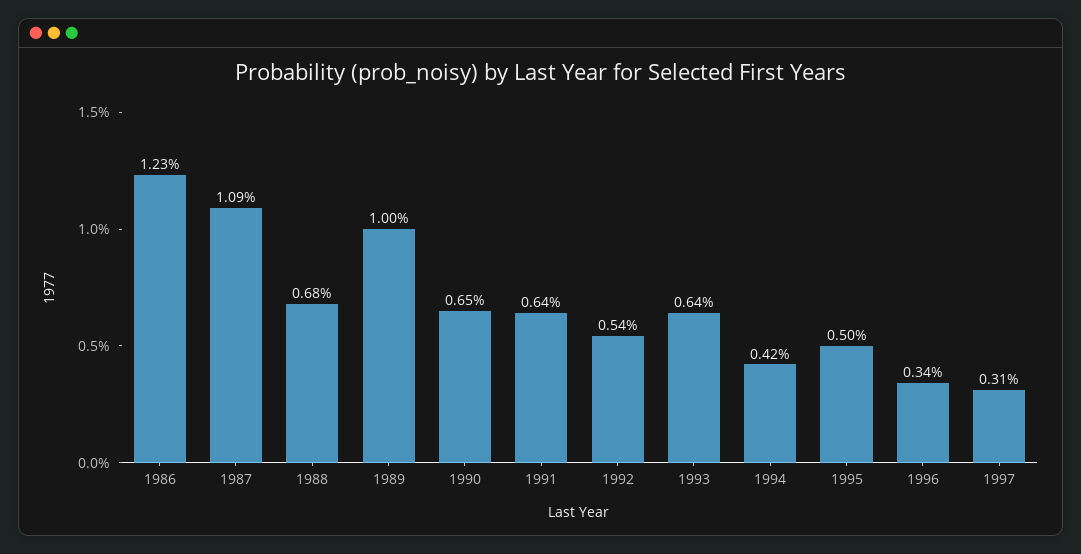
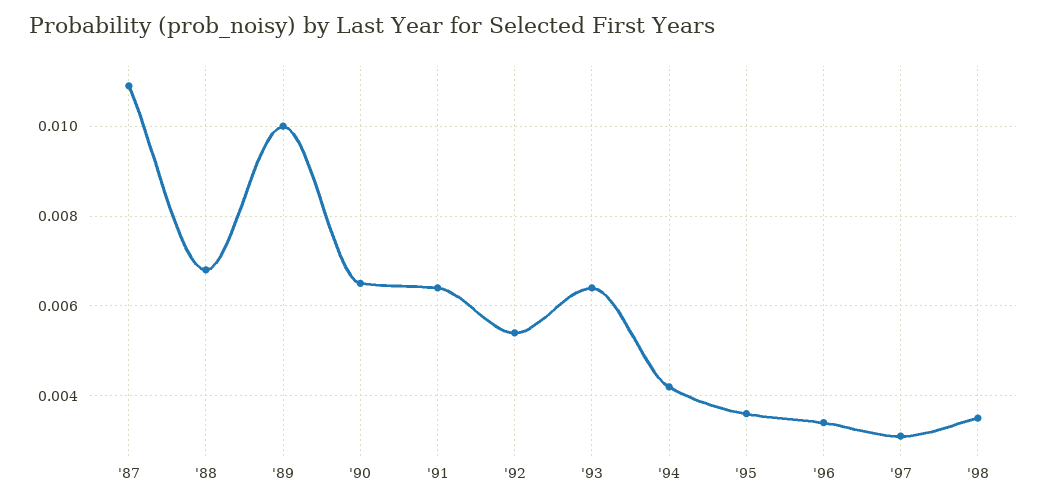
1986: 0.0123 -> none
1995: 0.005 -> 0.0035
'98: none -> 0.0035

